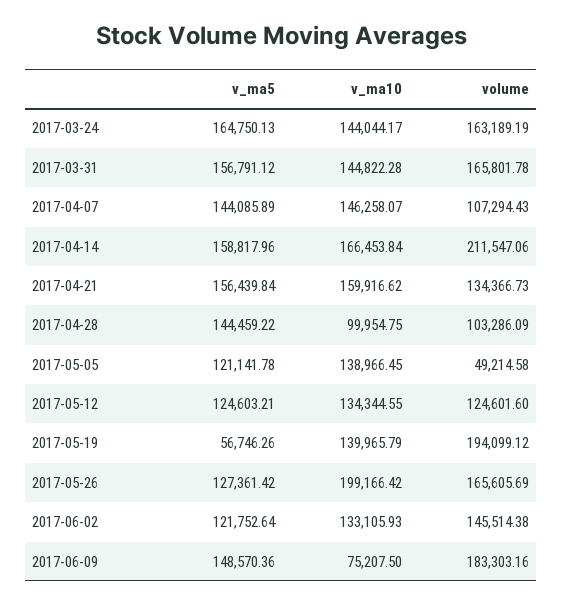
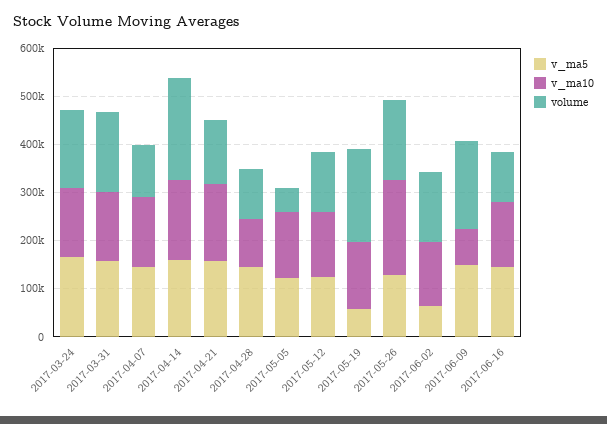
v_ma5, 2017-06-02: 121752.64 -> 60000
v_ma5, 2017-06-16: none -> 140000
v_ma10, 2017-06-16: none -> 140000
volume, 2017-06-16: none -> 100000

